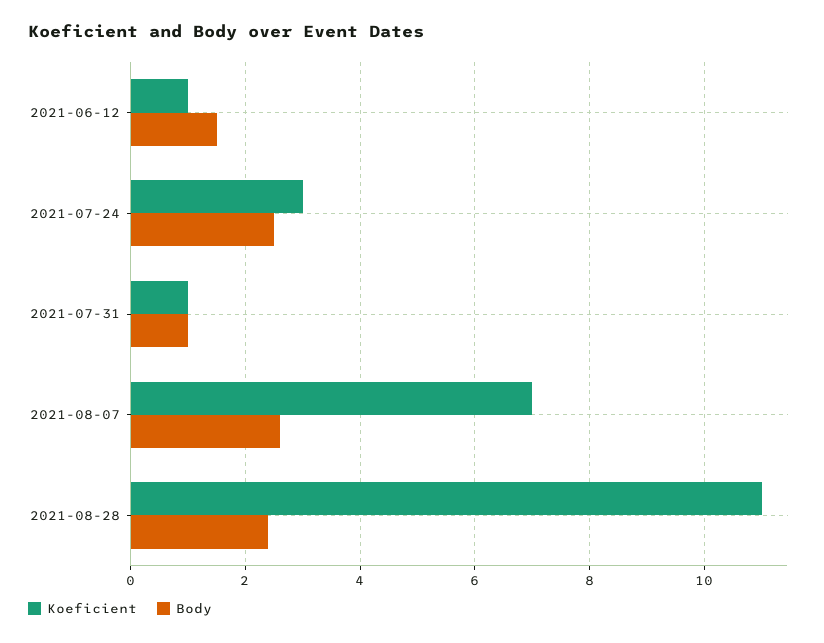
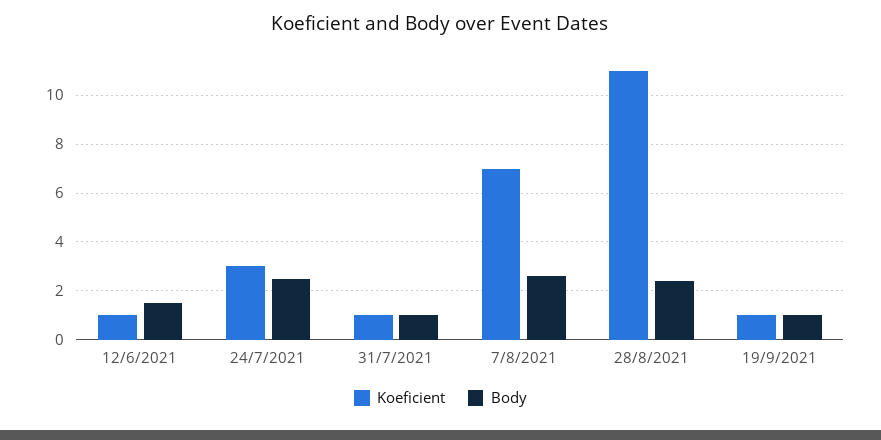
Koeficient, 19/9/2021: none -> 1
Body, 19/9/2021: none -> 1

